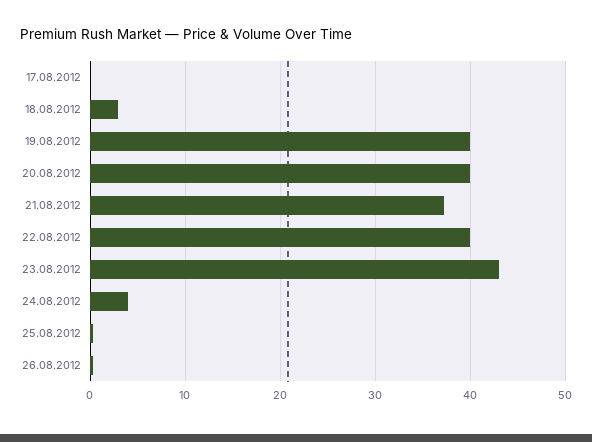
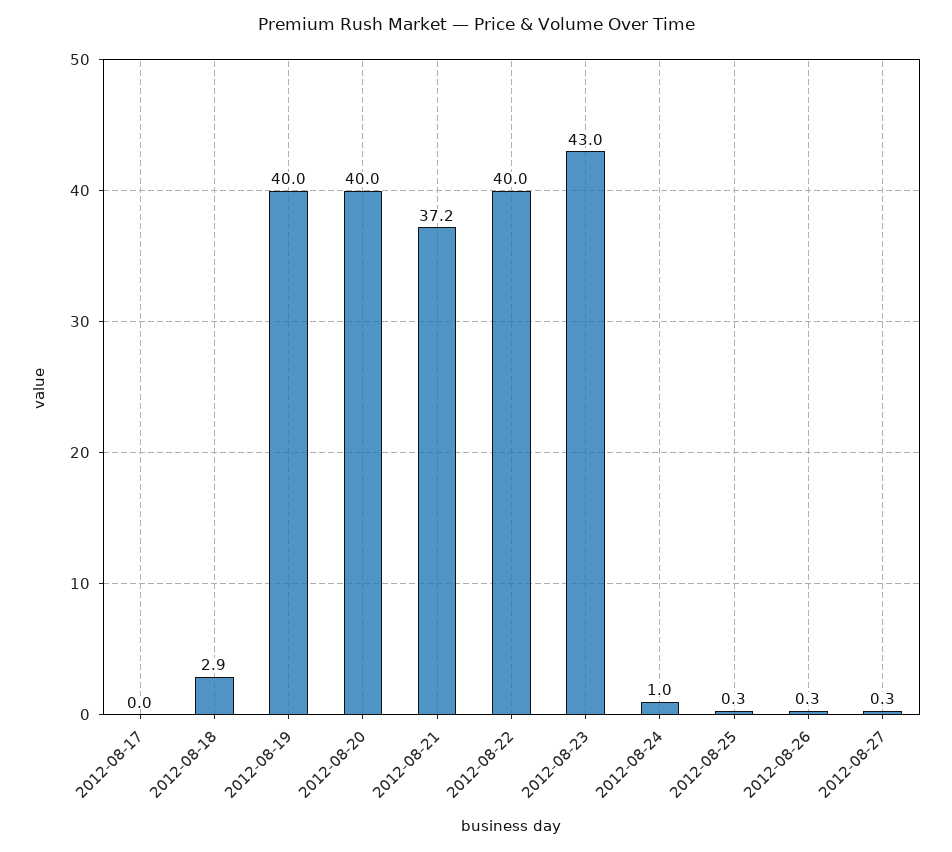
24.08.2012: 4 -> 1
2012-08-27: none -> 0.3

